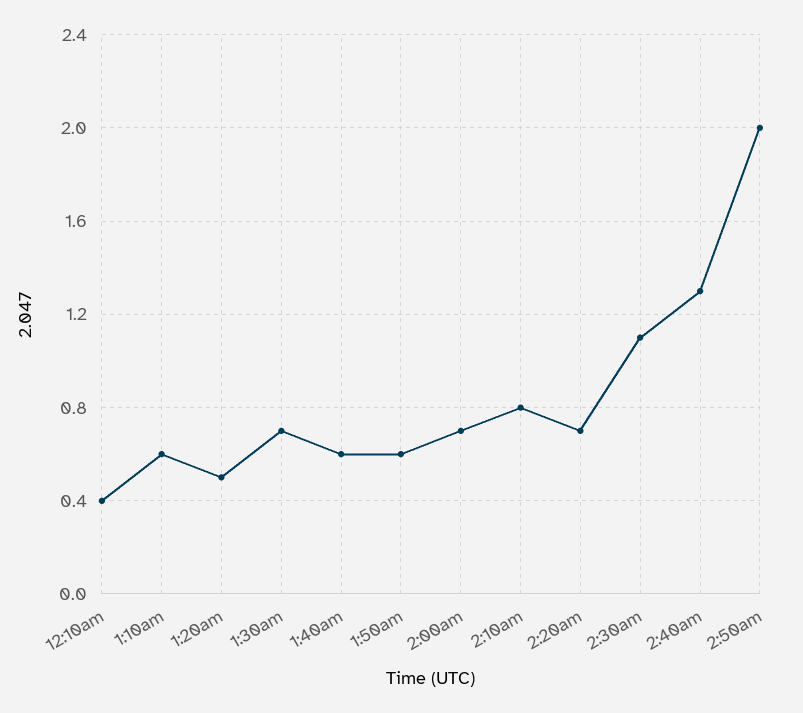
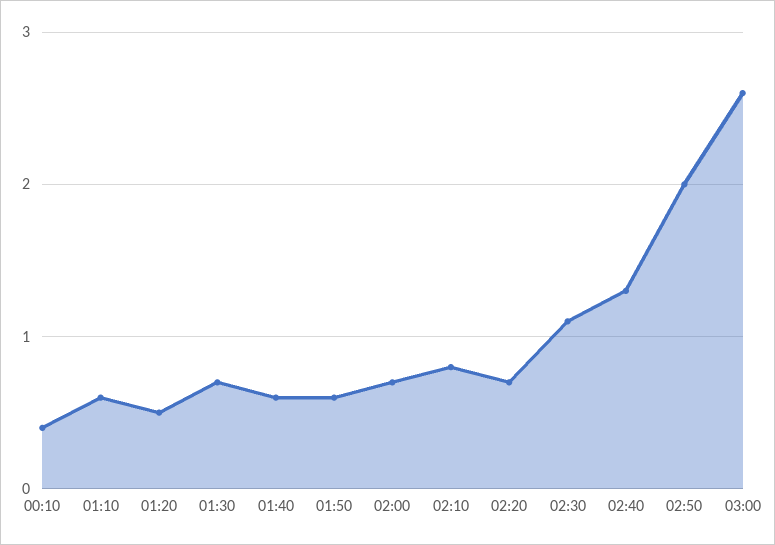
03:00: none -> 2.6

